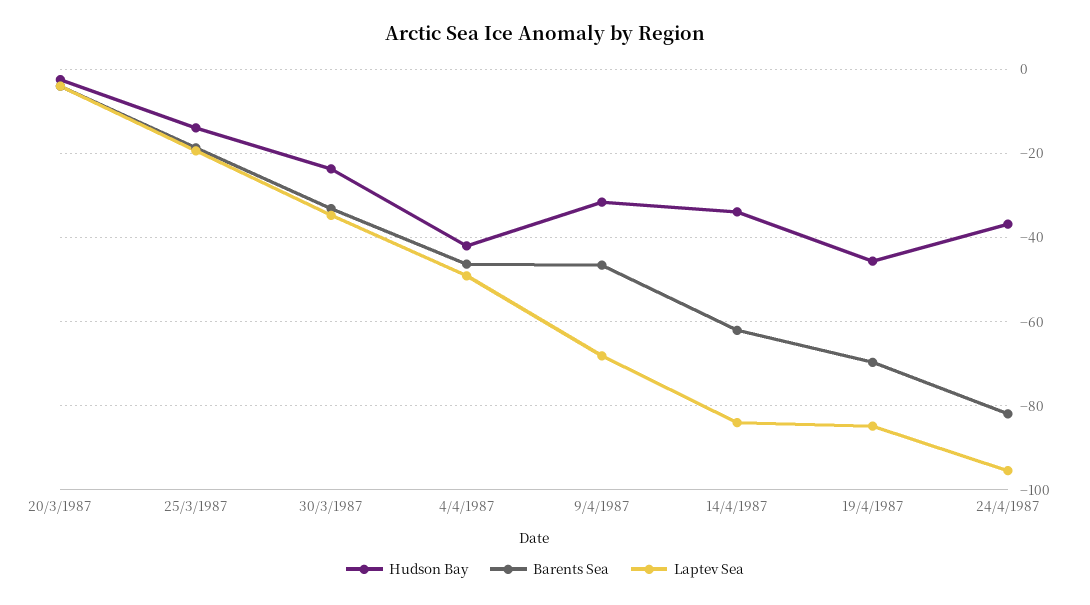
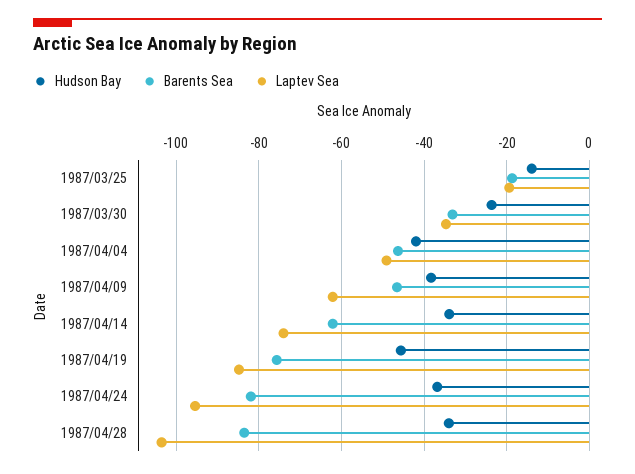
Hudson Bay, 20/3/1987: -2 -> none
Barents Sea, 20/3/1987: -4 -> none
Laptev Sea, 20/3/1987: -4 -> none
Hudson Bay, 9/4/1987: -32 -> -38
Laptev Sea, 9/4/1987: -68 -> -62
Laptev Sea, 14/4/1987: -84 -> -74
Barents Sea, 19/4/1987: -70 -> -76
Hudson Bay, 1987/04/28: none -> -34
Barents Sea, 1987/04/28: none -> -84
Laptev Sea, 1987/04/28: none -> -104

